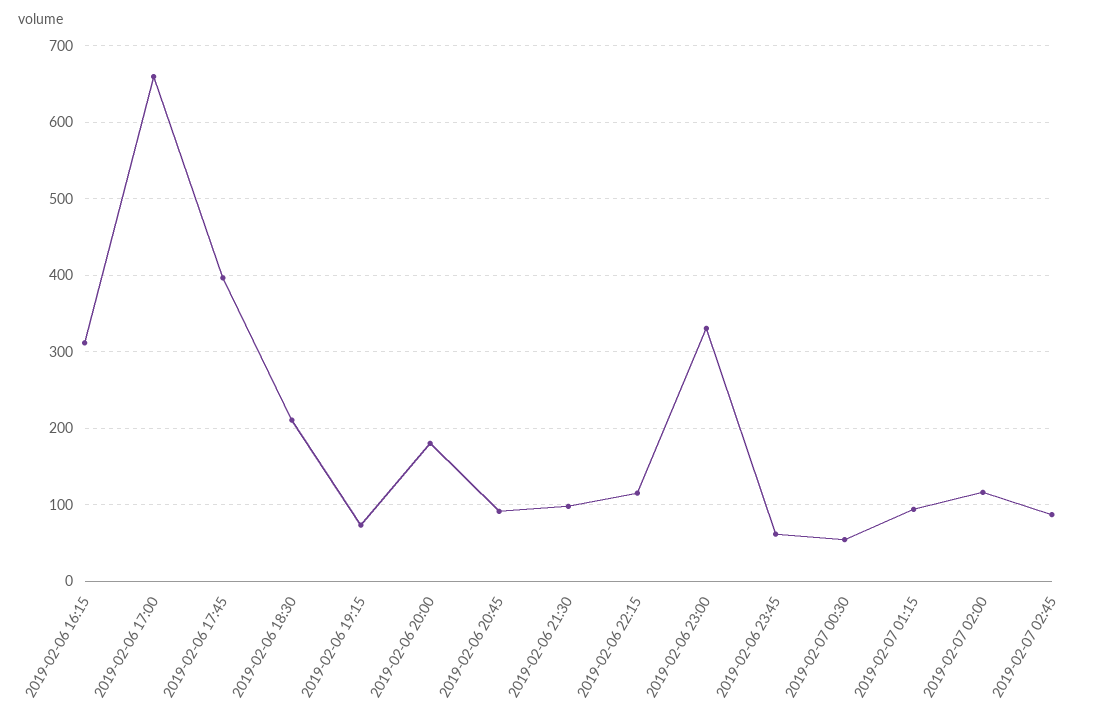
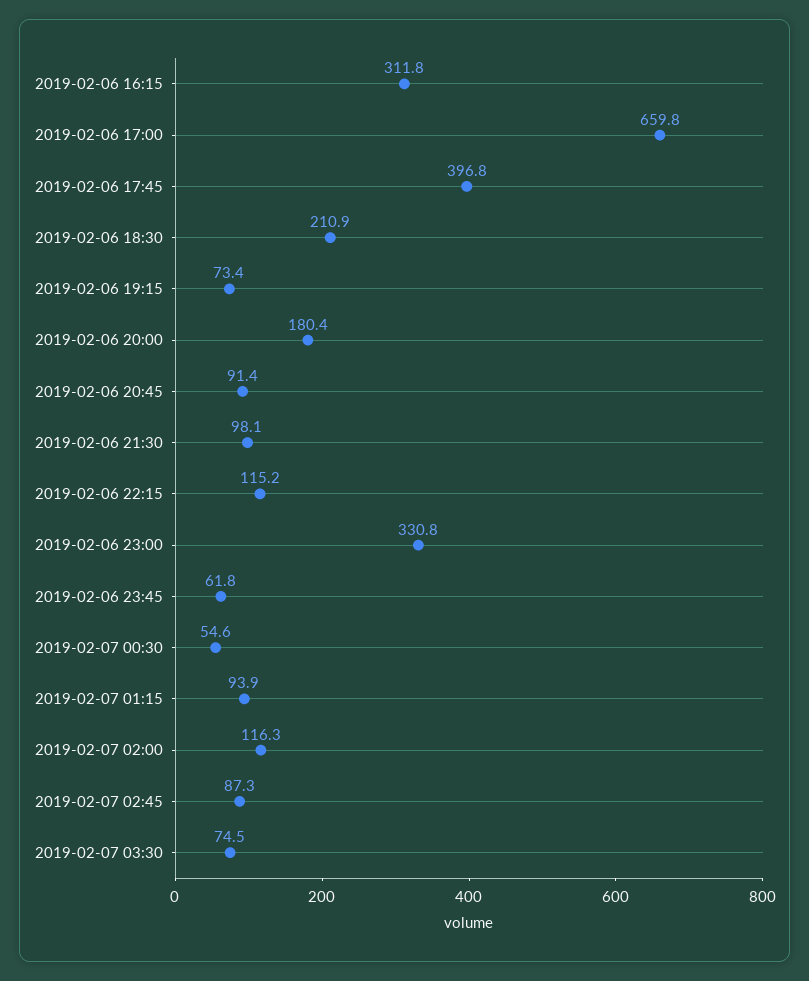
2019-02-07 03:30: none -> 74.5

